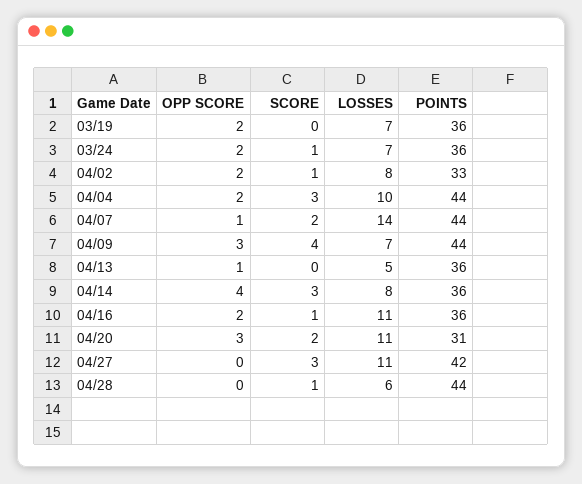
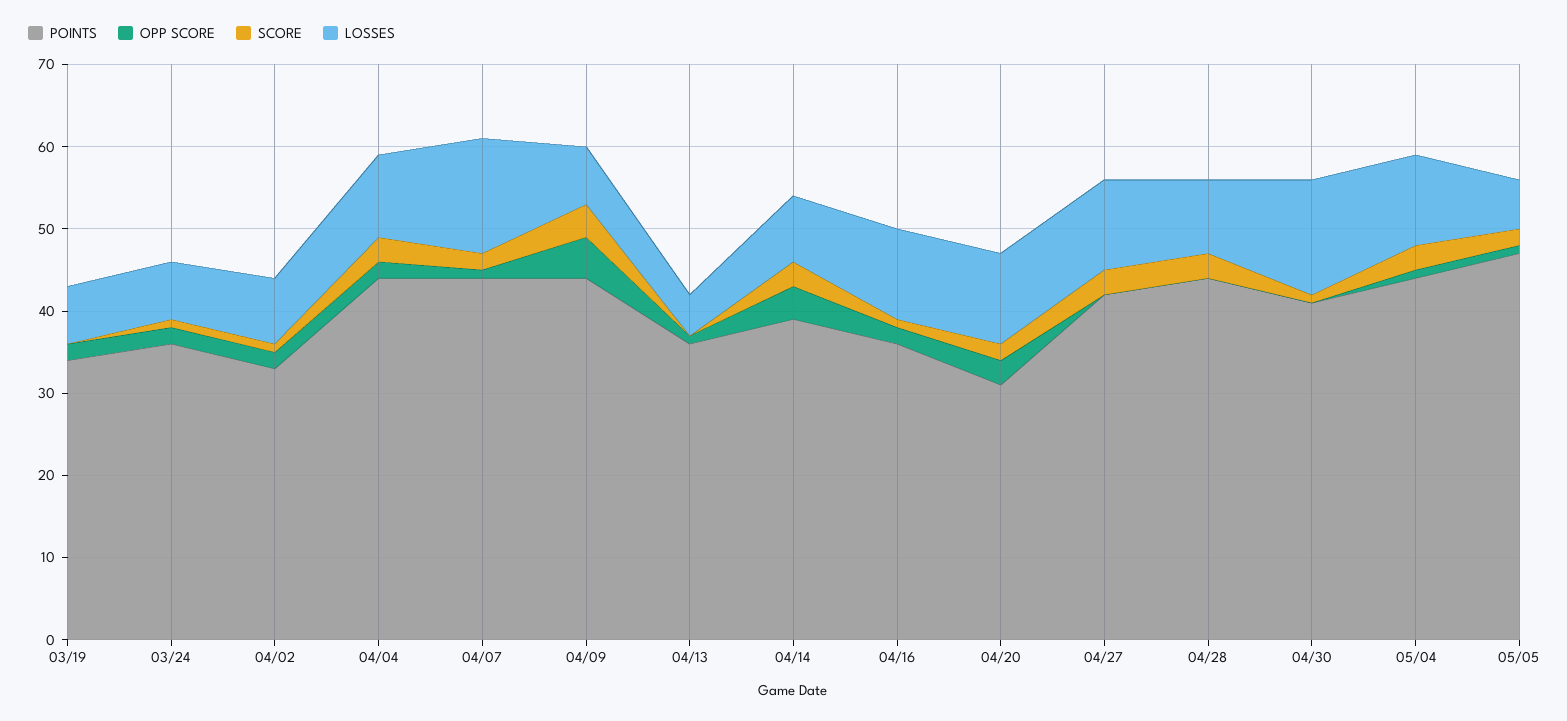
POINTS, 03/19: 36 -> 34
OPP SCORE, 04/09: 3 -> 5
POINTS, 04/14: 36 -> 39
SCORE, 04/28: 1 -> 3
LOSSES, 04/28: 6 -> 9
POINTS, 04/30: none -> 41
OPP SCORE, 04/30: none -> 0
SCORE, 04/30: none -> 1
LOSSES, 04/30: none -> 14
POINTS, 05/04: none -> 44
OPP SCORE, 05/04: none -> 1
SCORE, 05/04: none -> 3
LOSSES, 05/04: none -> 11
POINTS, 05/05: none -> 47
OPP SCORE, 05/05: none -> 1
SCORE, 05/05: none -> 2
LOSSES, 05/05: none -> 6

